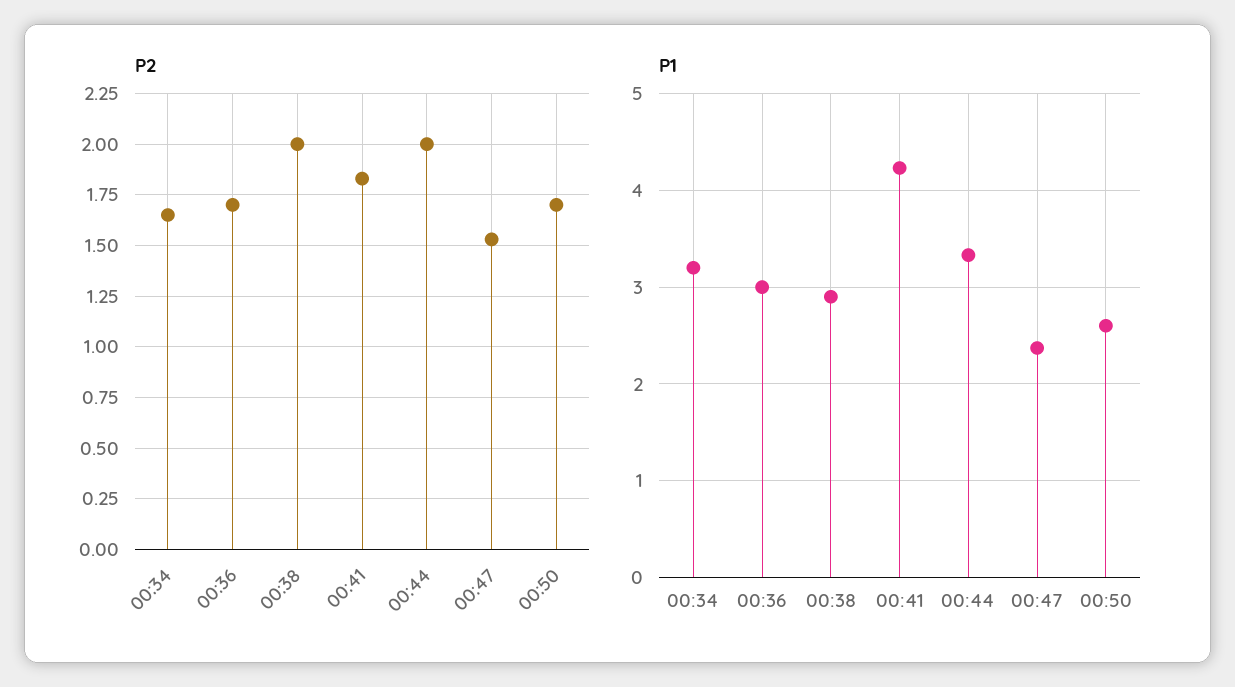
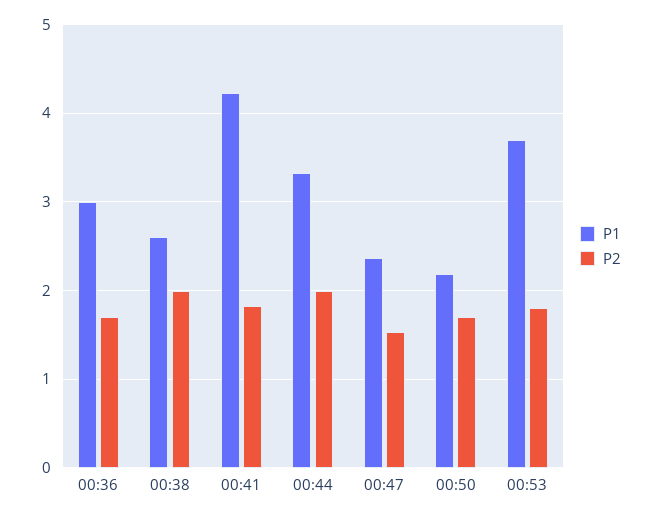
P2, 00:34: 1.65 -> none
P1, 00:34: 3.2 -> none
P1, 00:38: 2.9 -> 2.6
P1, 00:50: 2.6 -> 2.2
P1, 00:53: none -> 3.7
P2, 00:53: none -> 1.8

